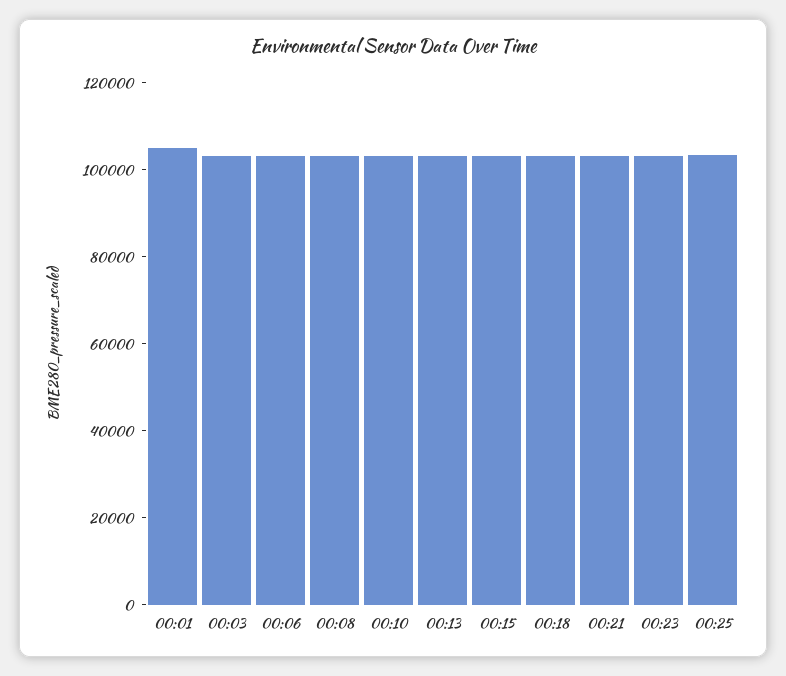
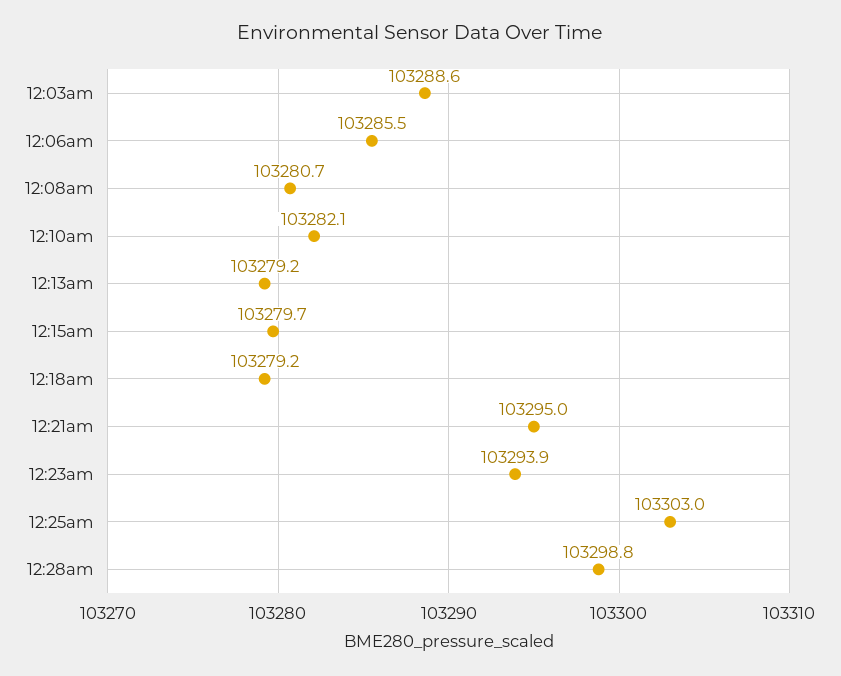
00:01: 105000 -> none
12:28am: none -> 103298.8

